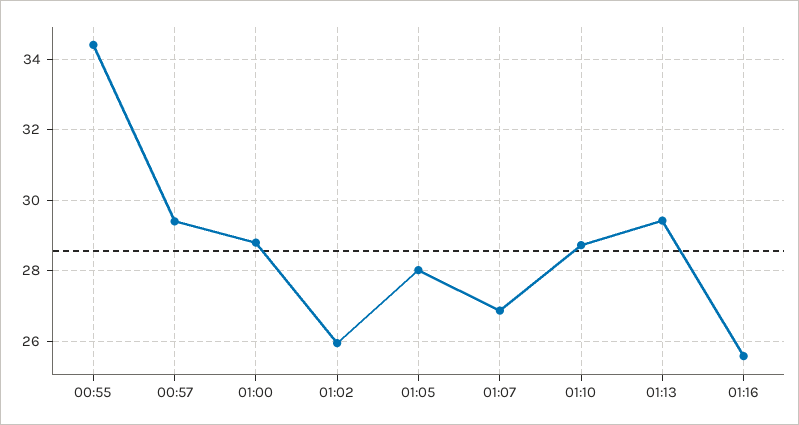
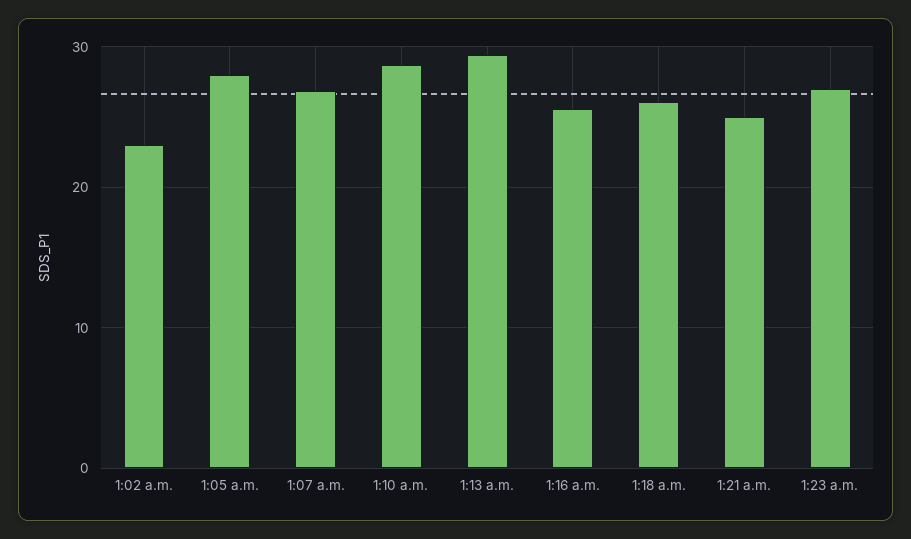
00:55: 34.4 -> none
00:57: 29.4 -> none
01:00: 28.8 -> none
01:02: 26 -> 23
1:18 a.m.: none -> 26
1:21 a.m.: none -> 25
1:23 a.m.: none -> 27

